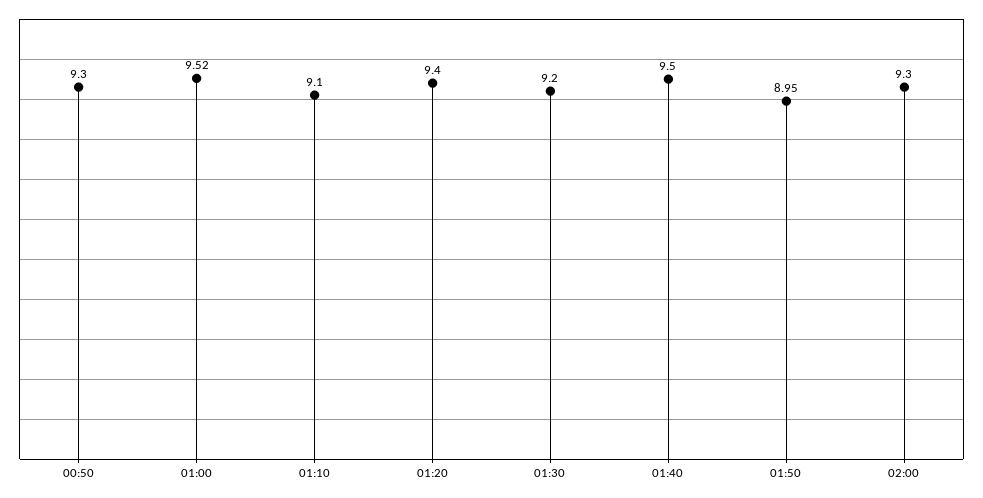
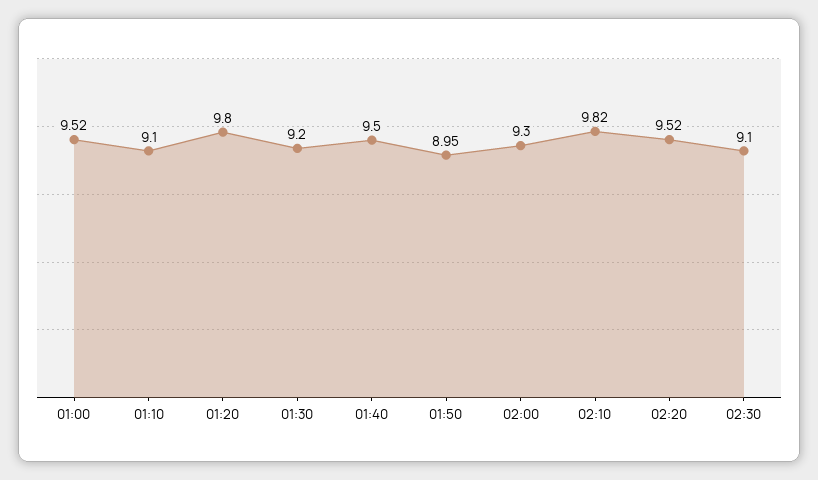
00:50: 9.3 -> none
01:20: 9.4 -> 9.8
02:10: none -> 9.82
02:20: none -> 9.52
02:30: none -> 9.1

